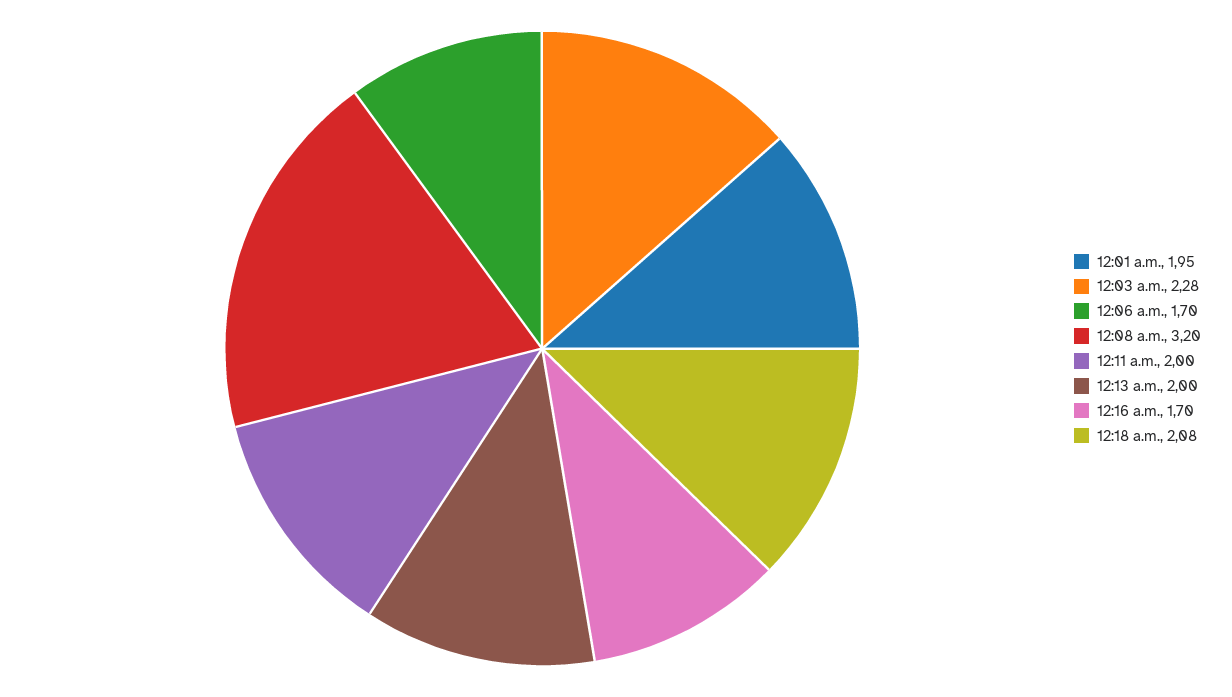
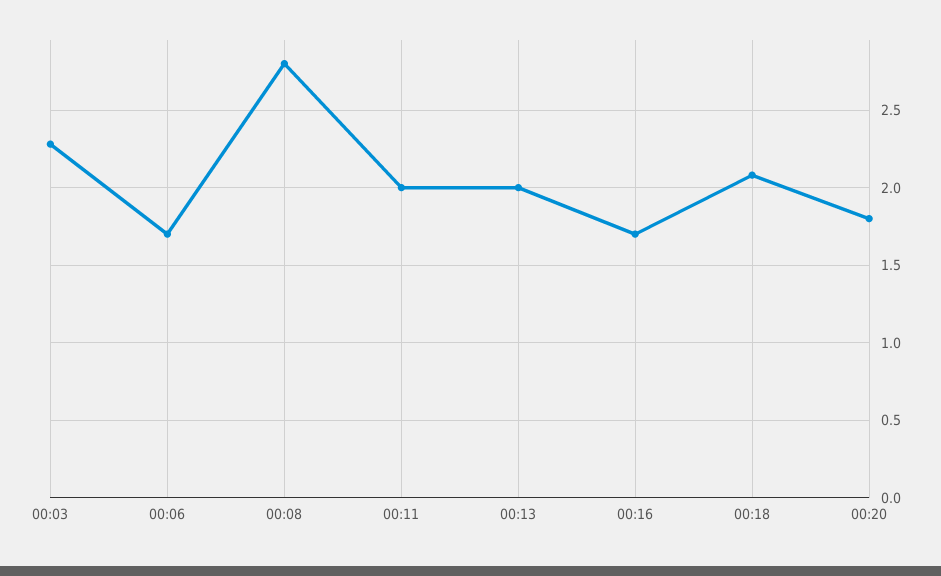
12:01 a.m.: 1.95 -> none
12:08 a.m.: 3.2 -> 2.8
00:20: none -> 1.8

